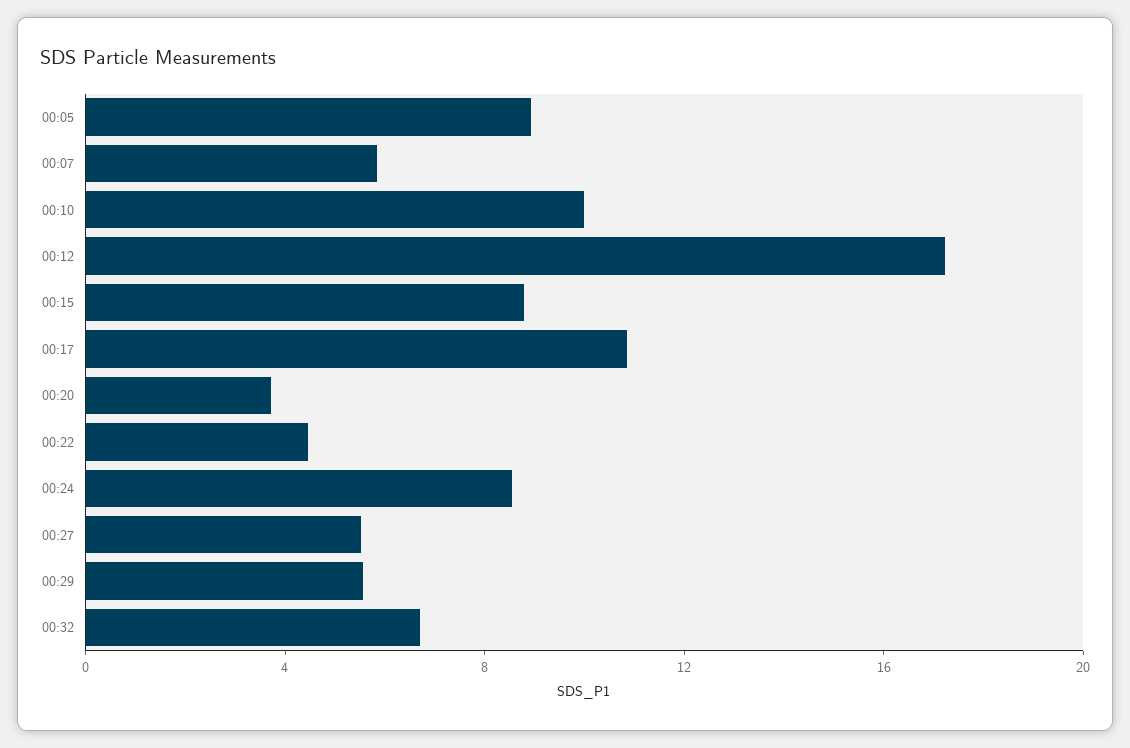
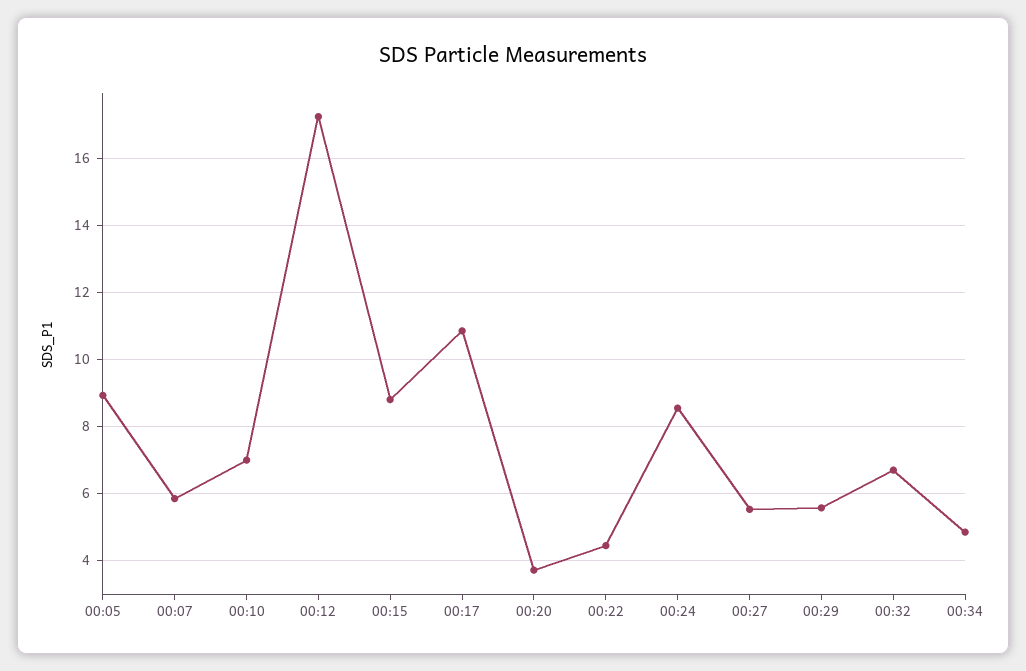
00:10: 10 -> 7
00:34: none -> 4.8

